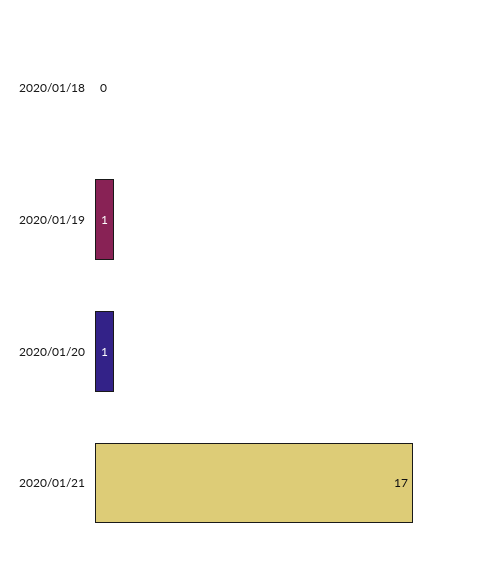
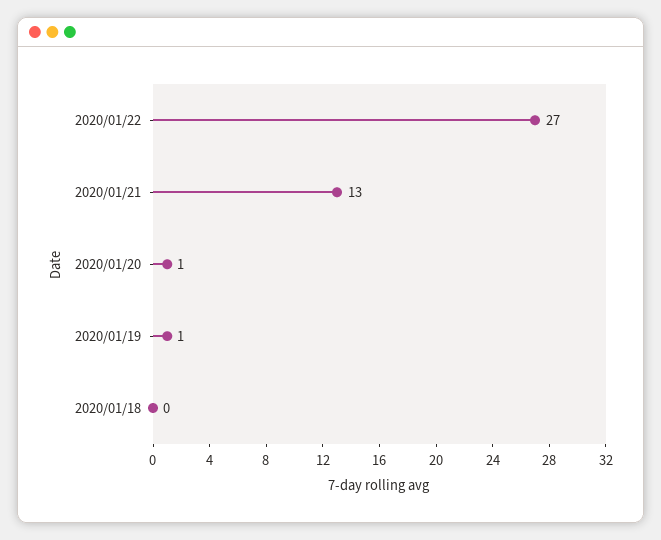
2020/01/21: 17 -> 13
2020/01/22: none -> 27

